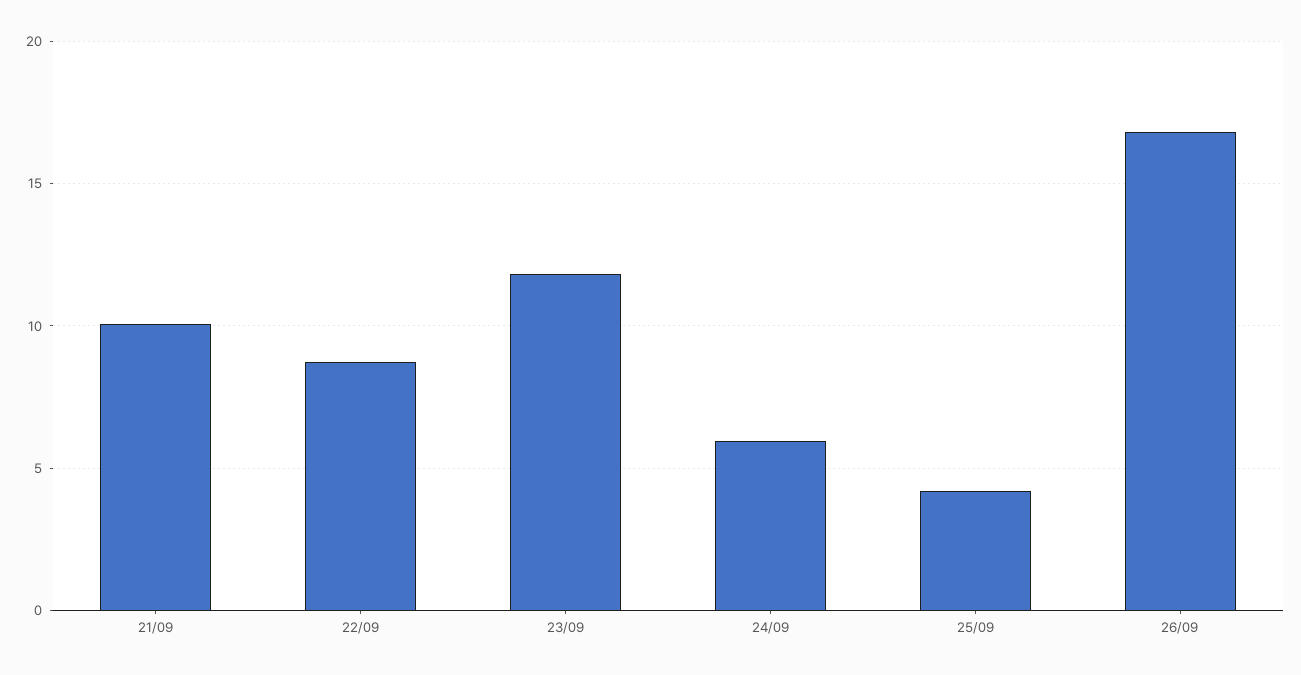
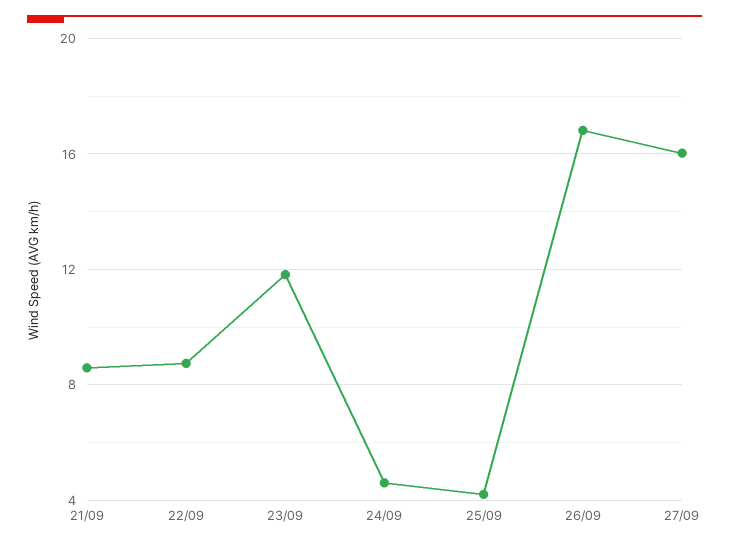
21/09: 10 -> 8.5
24/09: 6 -> 4.5
27/09: none -> 16

